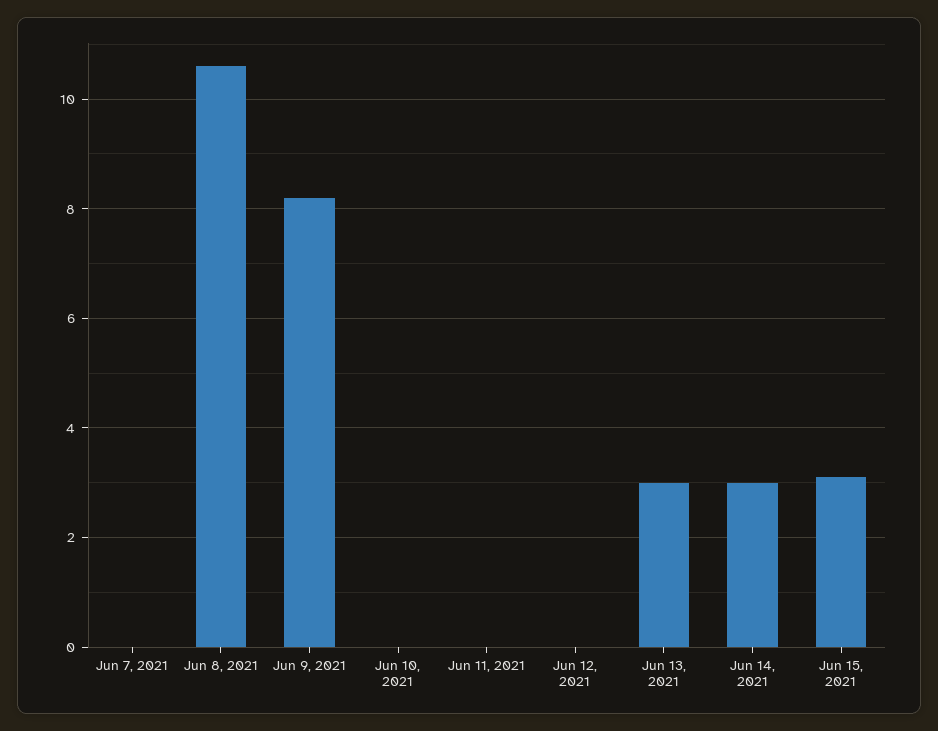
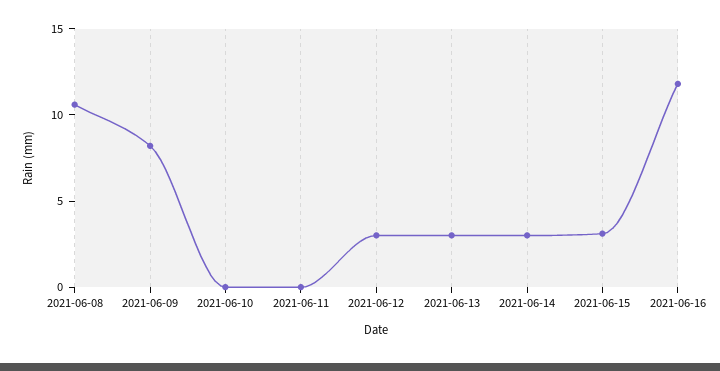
Jun 7, 2021: 0 -> none
Jun 12, 2021: 0 -> 3
2021-06-16: none -> 12

